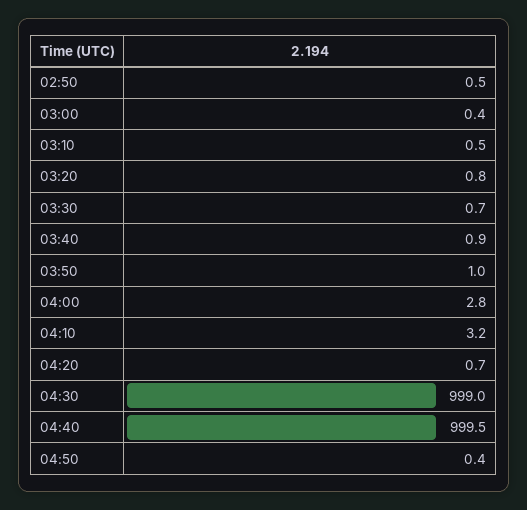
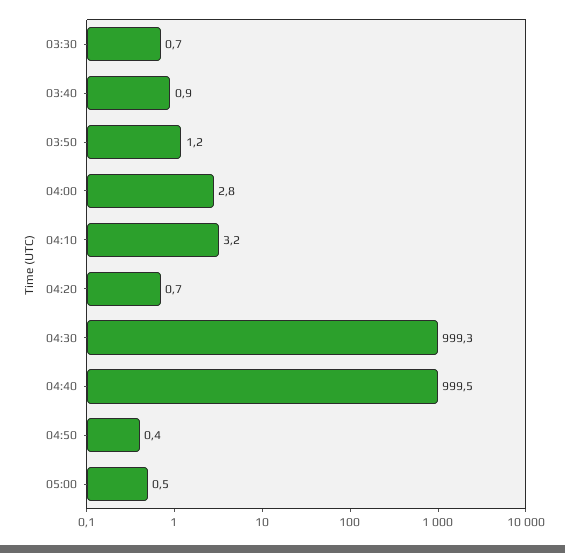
02:50: 0.5 -> none
03:00: 0.4 -> none
03:10: 0.5 -> none
03:20: 0.8 -> none
03:50: 1 -> 1.2
04:30: 999 -> 999.3
05:00: none -> 0.5

